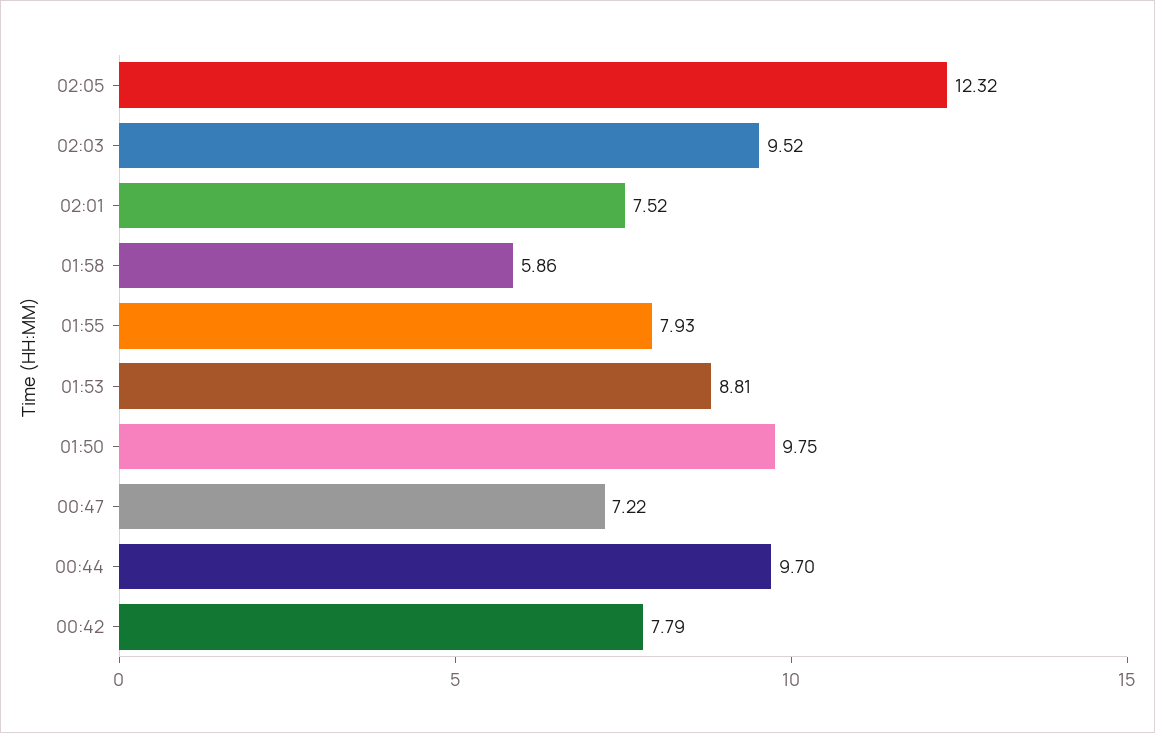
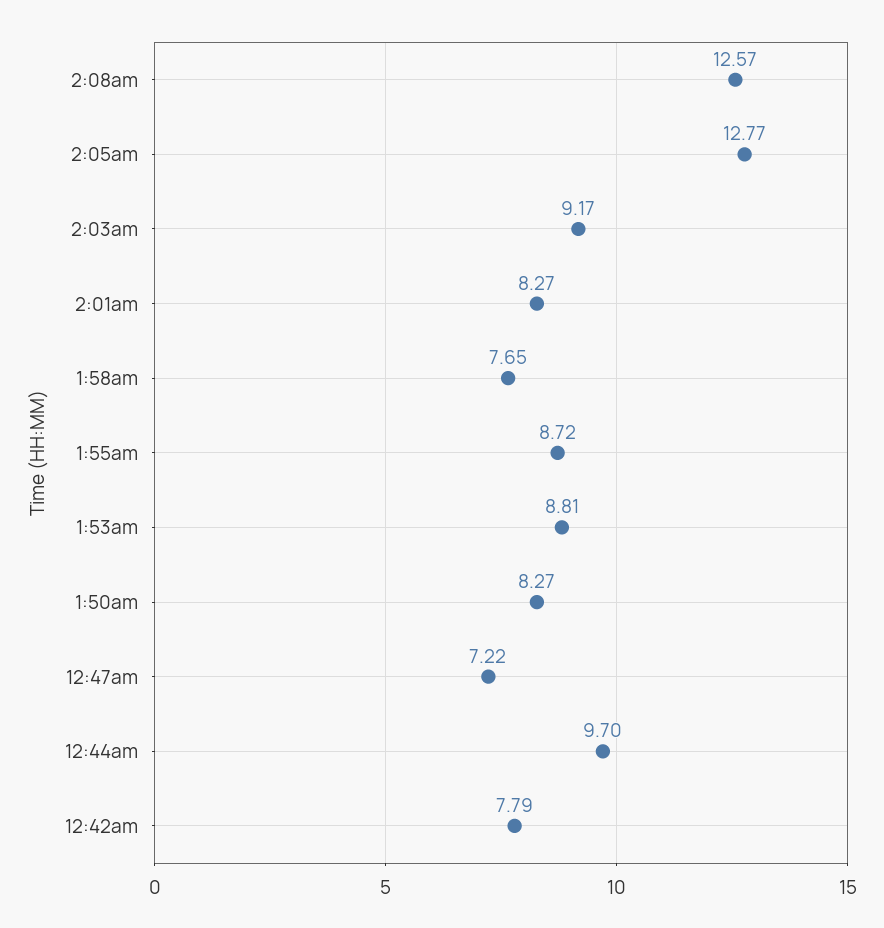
02:05: 12.32 -> 12.77
02:03: 9.52 -> 9.17
02:01: 7.52 -> 8.27
01:58: 5.86 -> 7.65
01:55: 7.93 -> 8.72
01:50: 9.75 -> 8.27
2:08am: none -> 12.57

